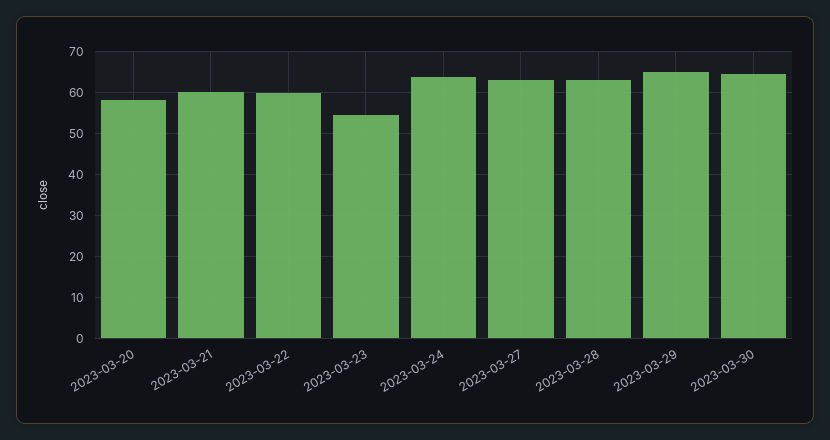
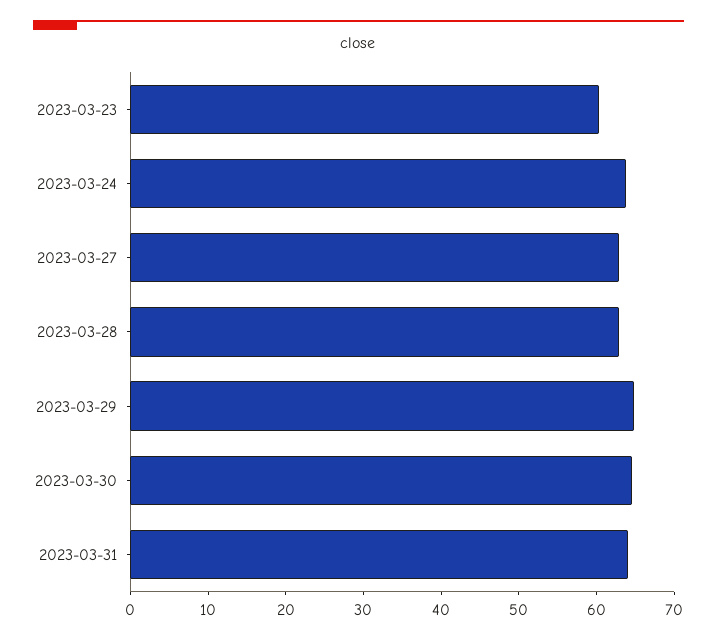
2023-03-20: 58 -> none
2023-03-21: 60 -> none
2023-03-22: 60 -> none
2023-03-23: 54 -> 60
2023-03-31: none -> 64

